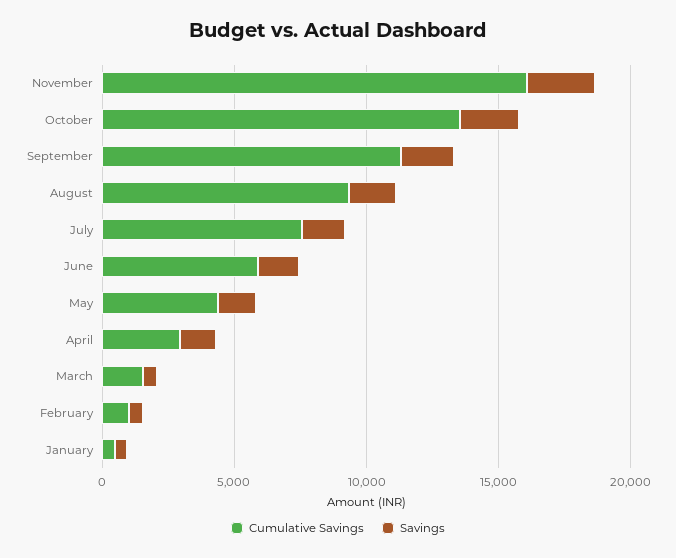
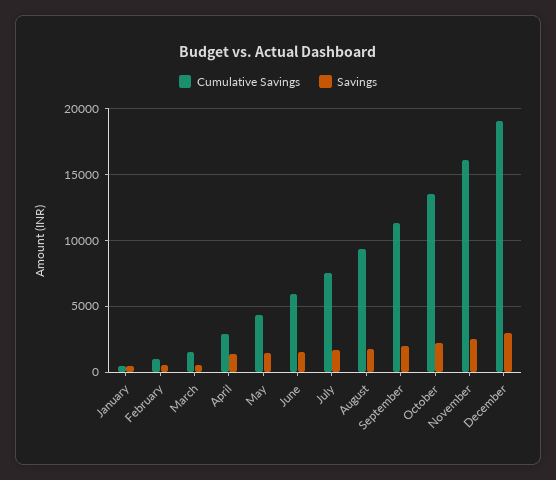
Cumulative Savings, December: none -> 19000
Savings, December: none -> 3000

